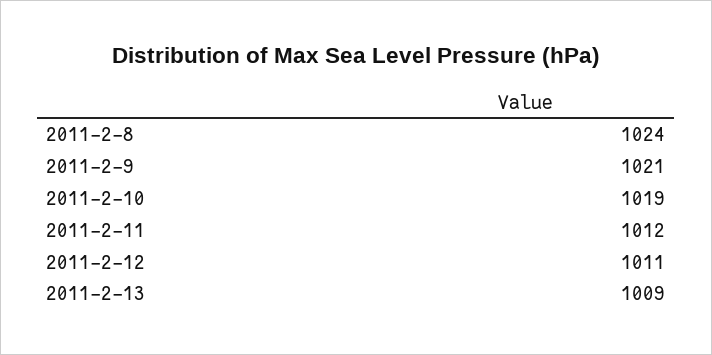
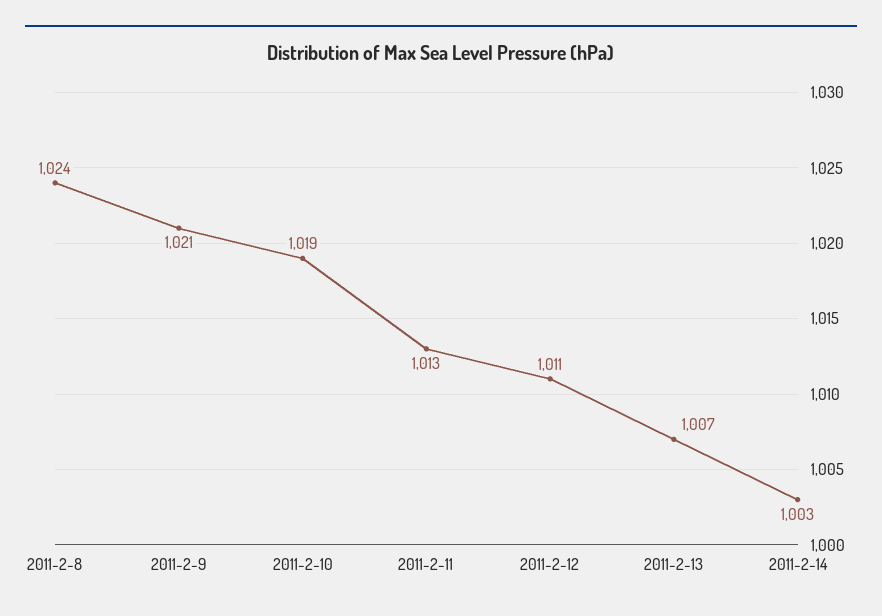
2011-2-11: 1012 -> 1013
2011-2-13: 1009 -> 1007
2011-2-14: none -> 1003

